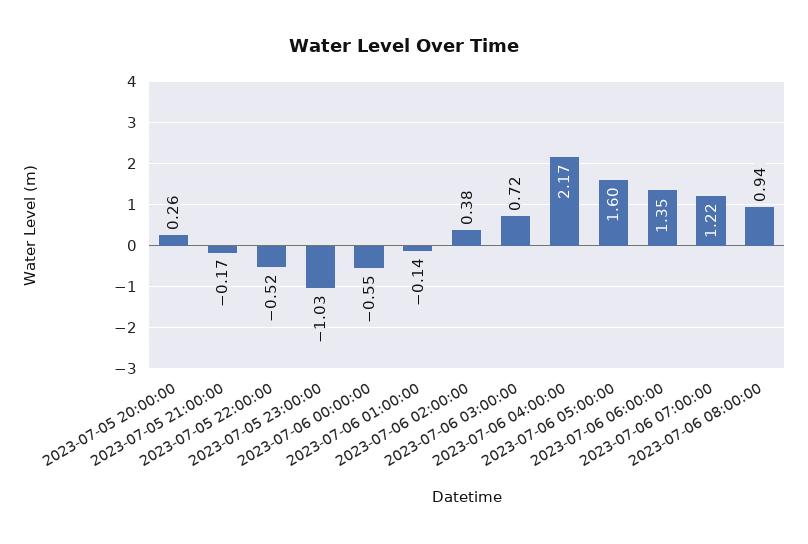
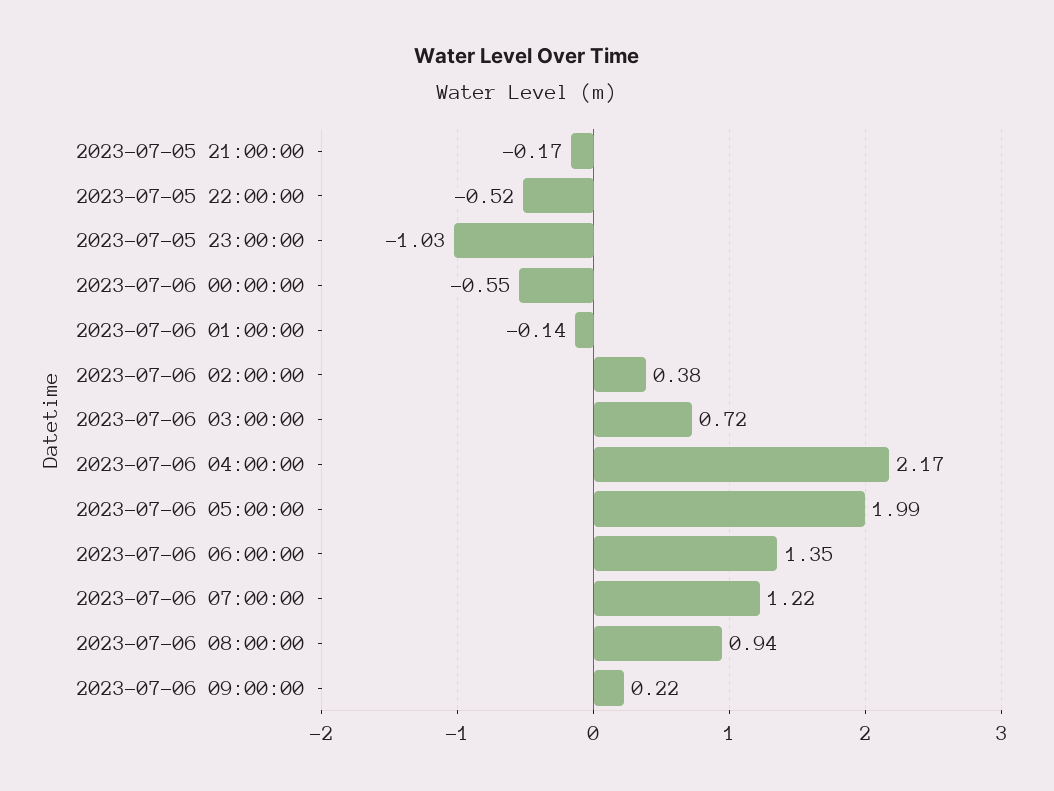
2023-07-05 20:00:00: 0.26 -> none
2023-07-06 05:00:00: 1.6 -> 1.99
2023-07-06 09:00:00: none -> 0.22

